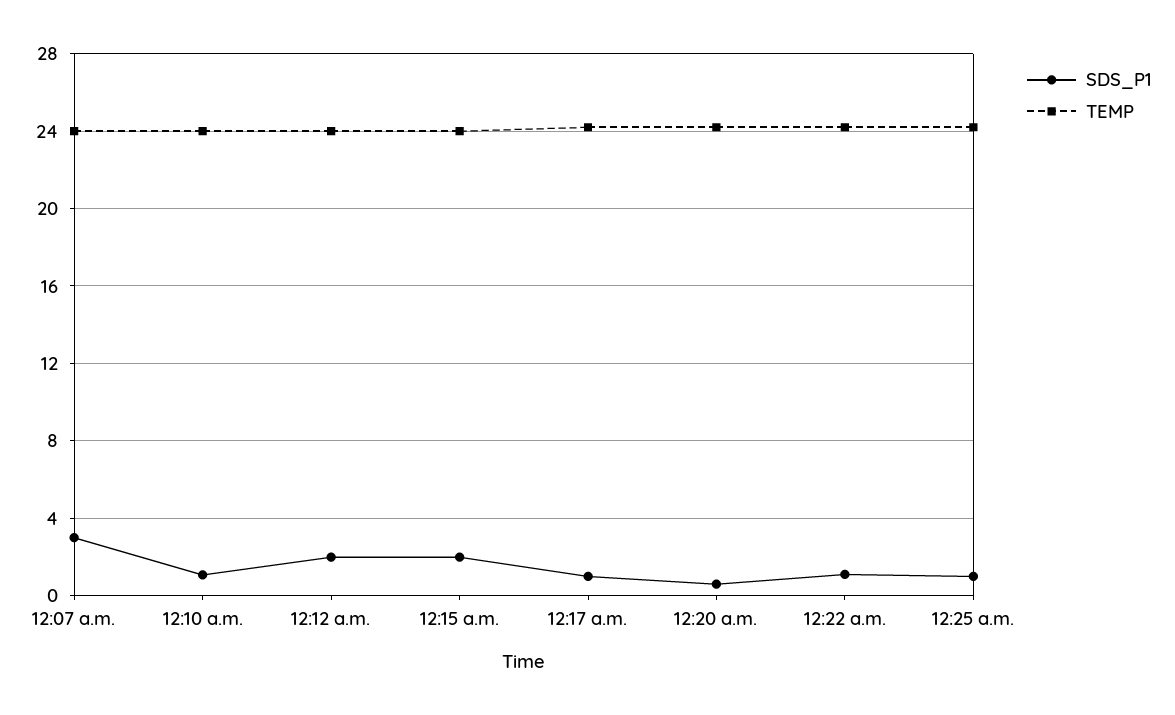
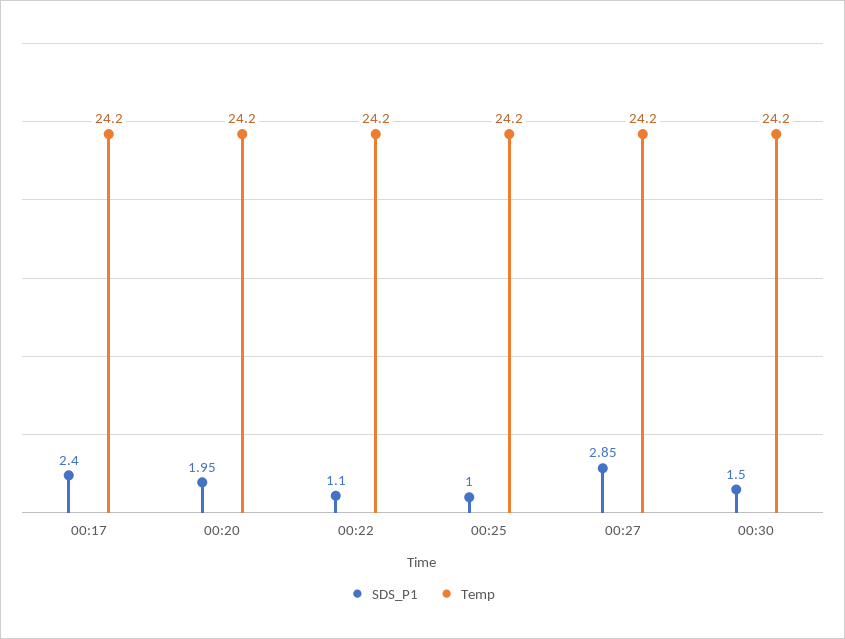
SDS_P1, 12:07 a.m.: 3 -> none
TEMP, 12:07 a.m.: 24 -> none
SDS_P1, 12:10 a.m.: 1 -> none
TEMP, 12:10 a.m.: 24 -> none
SDS_P1, 12:12 a.m.: 2 -> none
TEMP, 12:12 a.m.: 24 -> none
SDS_P1, 12:15 a.m.: 2 -> none
TEMP, 12:15 a.m.: 24 -> none
SDS_P1, 12:17 a.m.: 1 -> 2.4
SDS_P1, 12:20 a.m.: 0.5 -> 1.95
SDS_P1, 00:27: none -> 2.85
TEMP, 00:27: none -> 24.2
SDS_P1, 00:30: none -> 1.5
TEMP, 00:30: none -> 24.2

